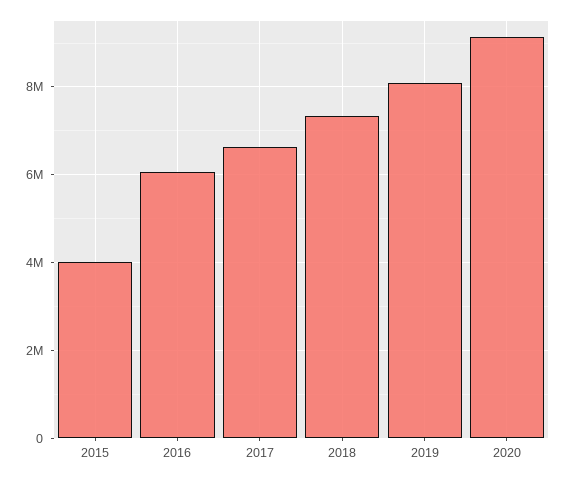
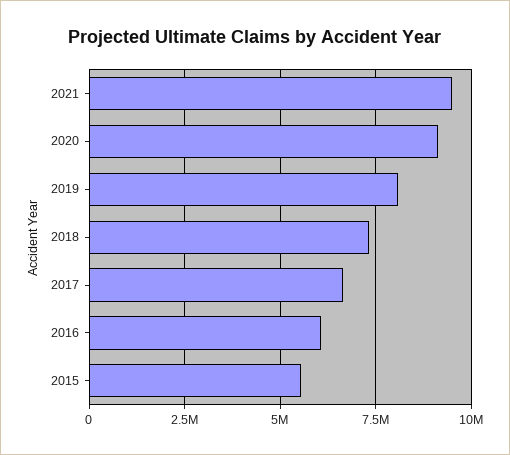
2015: 4000000 -> 5500000
2021: none -> 9500000

